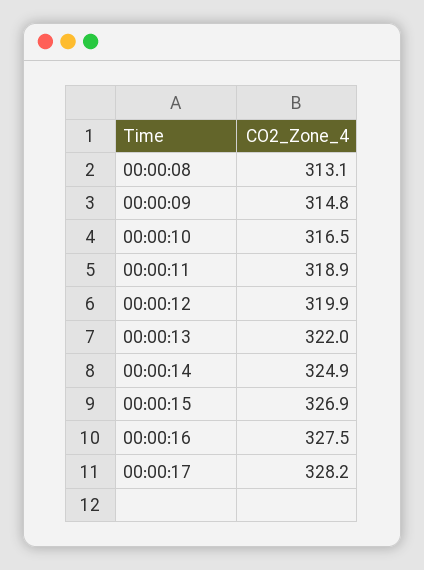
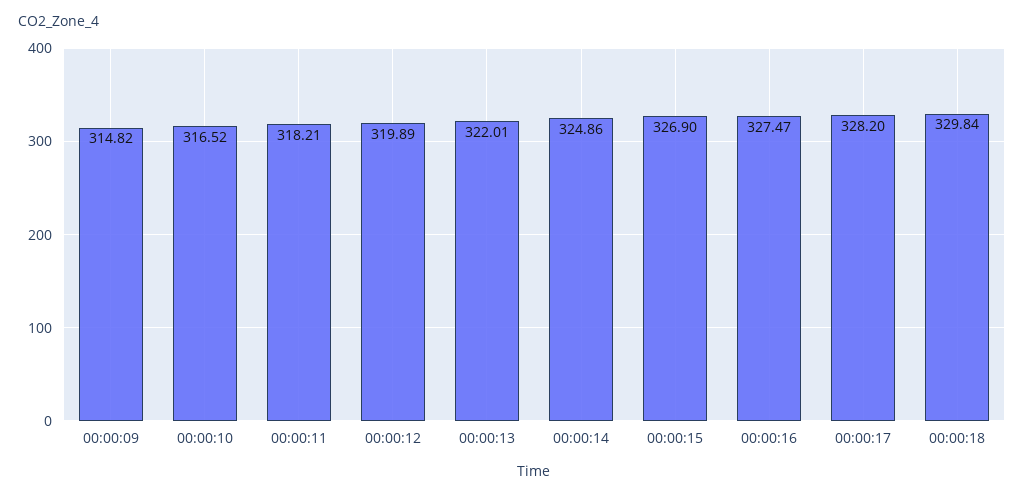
00:00:08: 313.1 -> none
00:00:11: 318.9 -> 318.21
00:00:18: none -> 329.84

